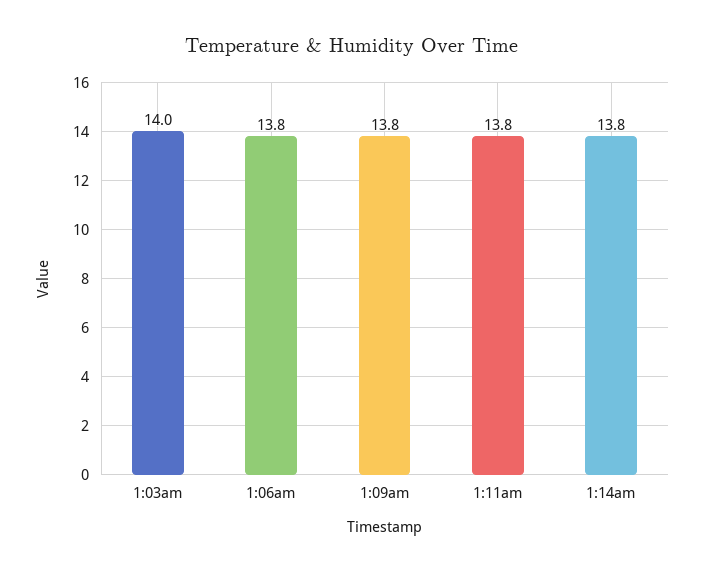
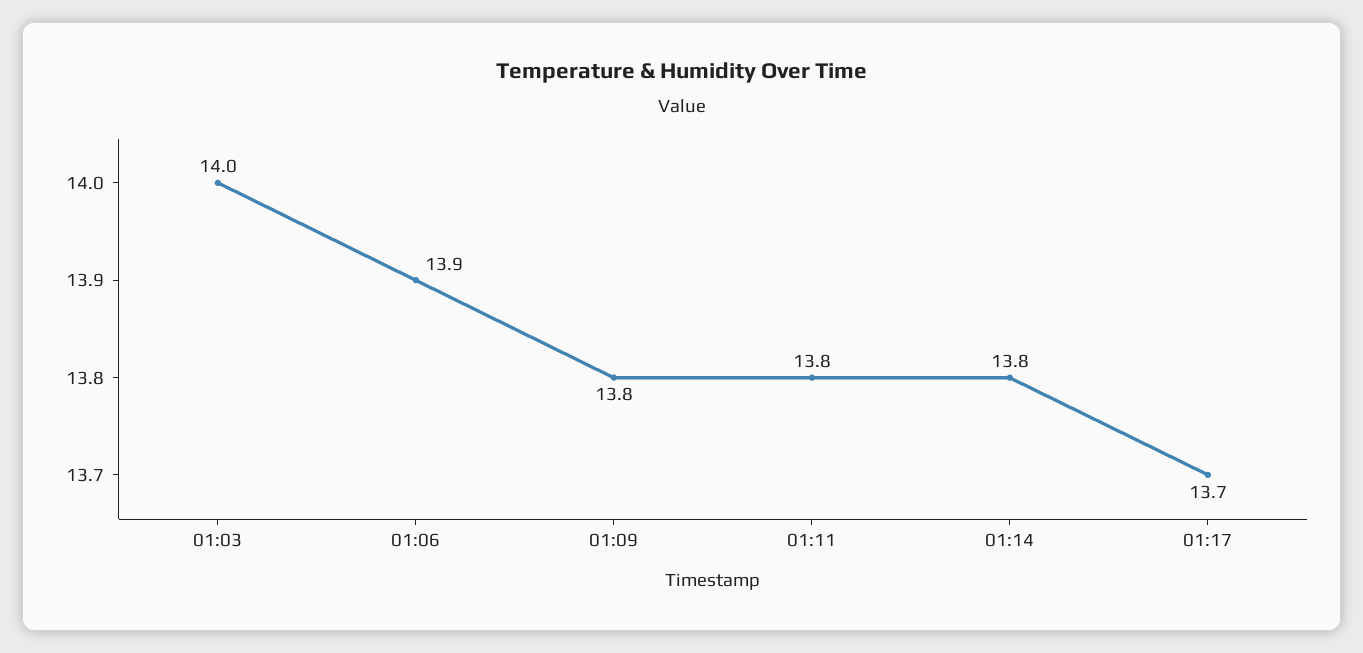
1:06am: 13.8 -> 13.9
01:17: none -> 13.7

